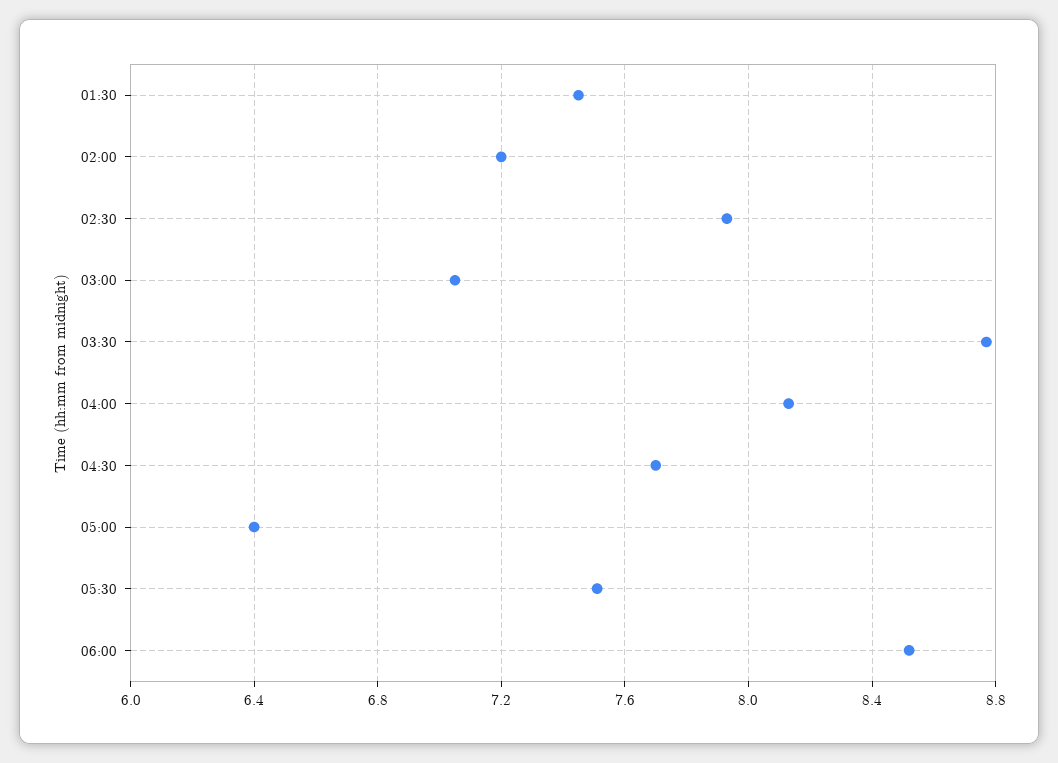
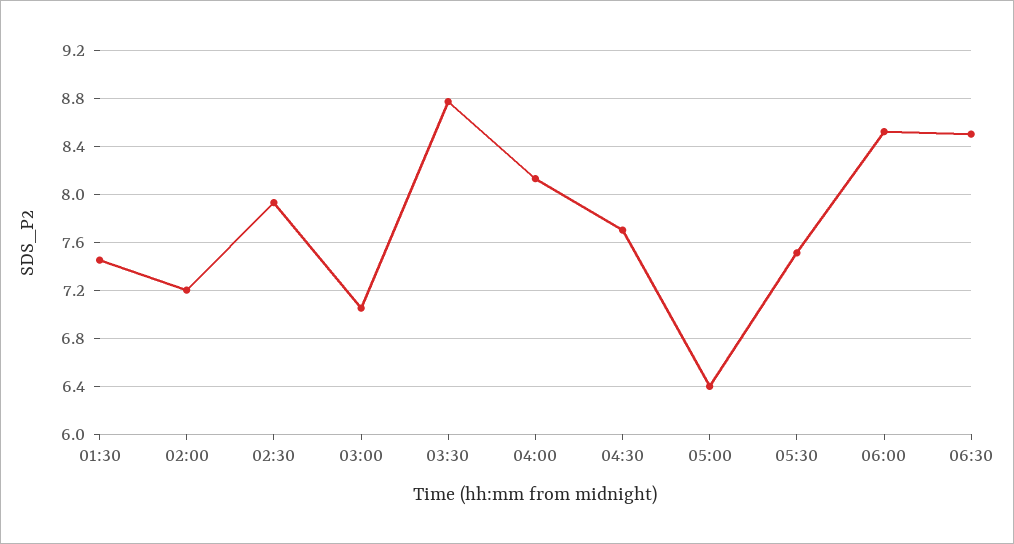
06:30: none -> 8.5

